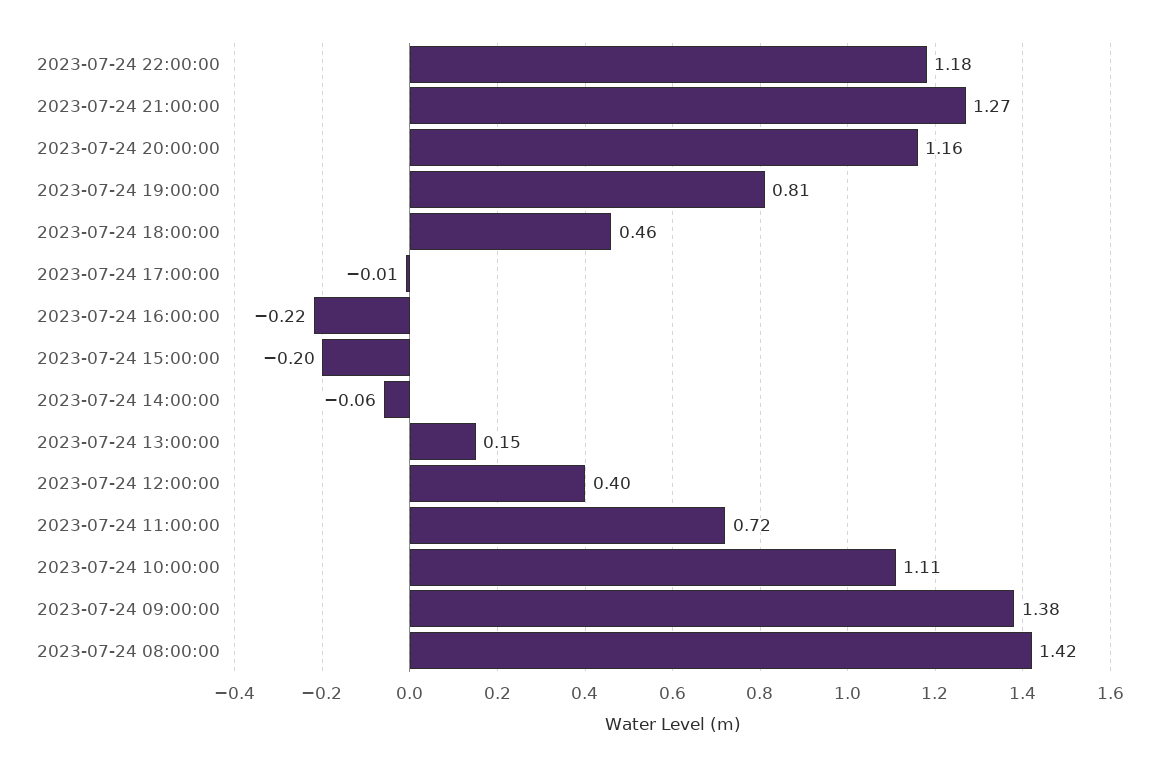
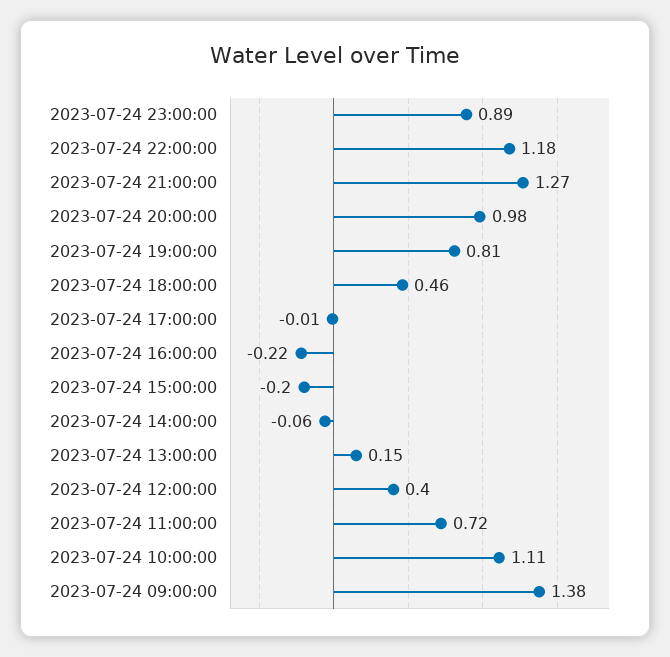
2023-07-24 20:00:00: 1.16 -> 0.98
2023-07-24 08:00:00: 1.42 -> none
2023-07-24 23:00:00: none -> 0.89

